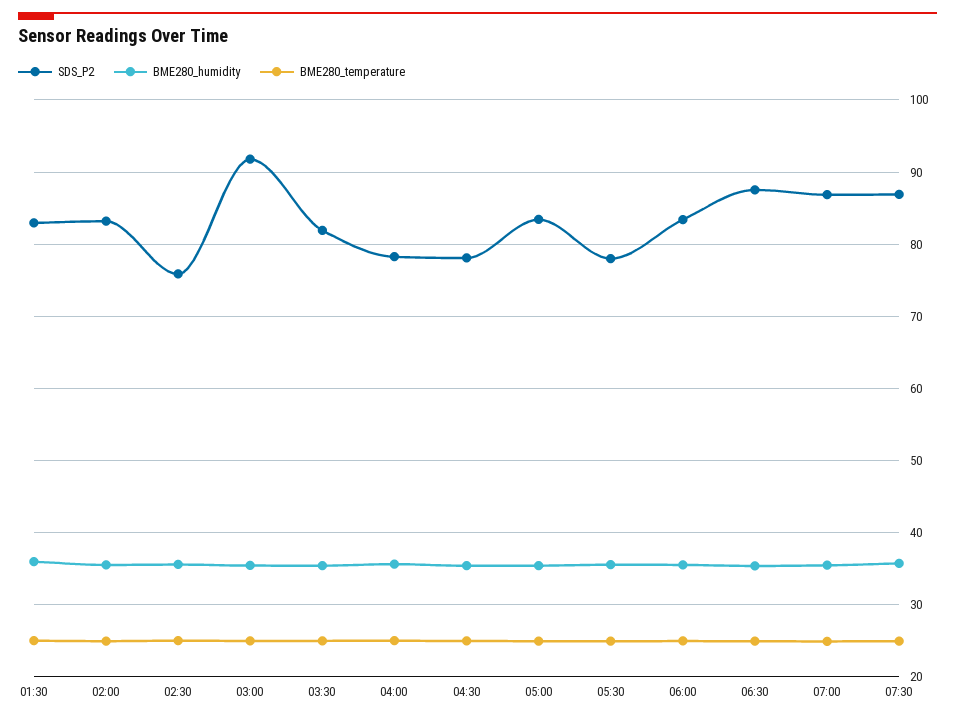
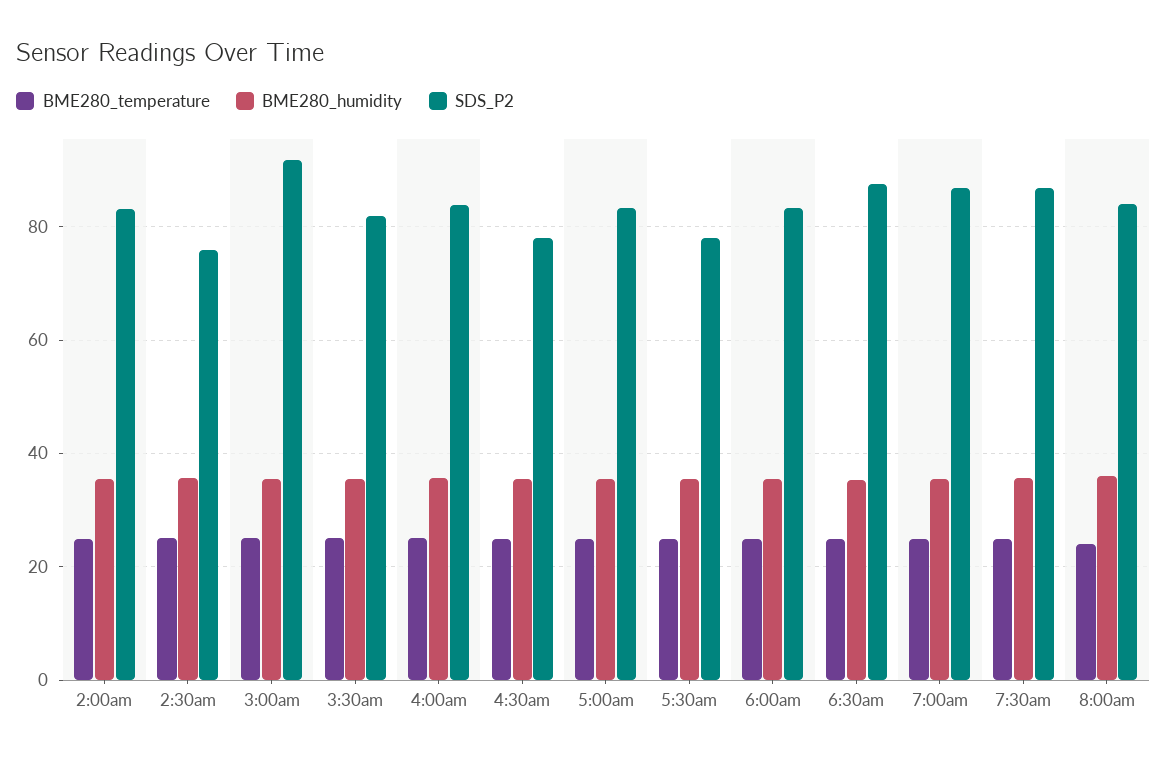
SDS_P2, 01:30: 83 -> none
BME280_humidity, 01:30: 36 -> none
BME280_temperature, 01:30: 25 -> none
SDS_P2, 04:00: 78 -> 84
BME280_temperature, 8:00am: none -> 24
BME280_humidity, 8:00am: none -> 36
SDS_P2, 8:00am: none -> 84

